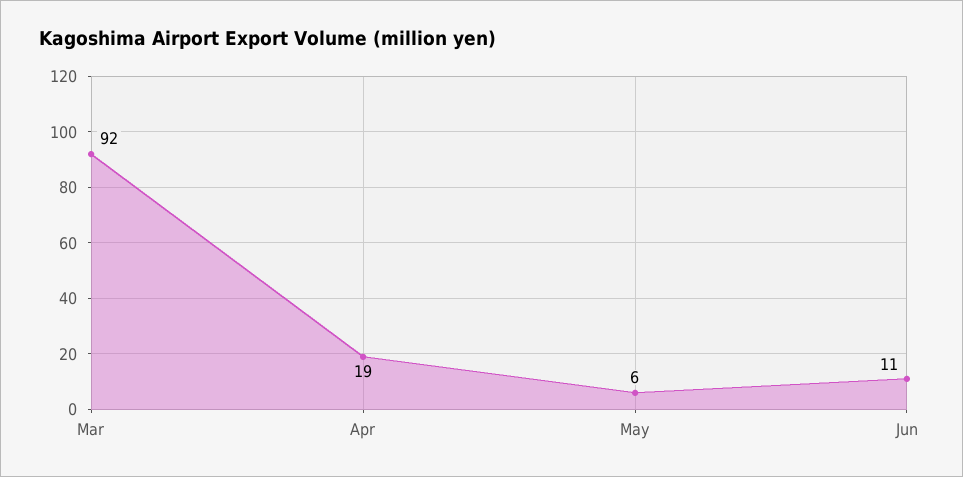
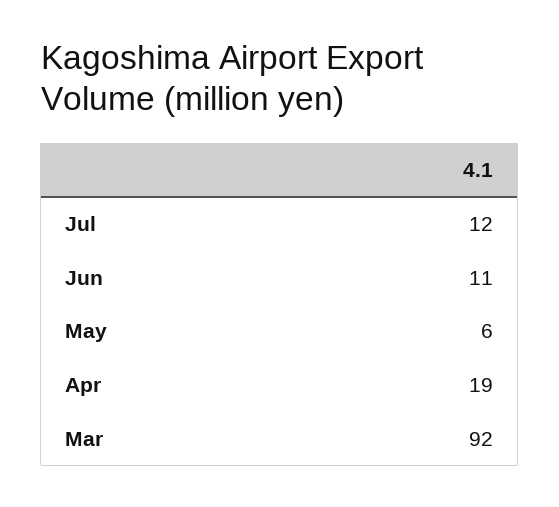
Jul: none -> 12

